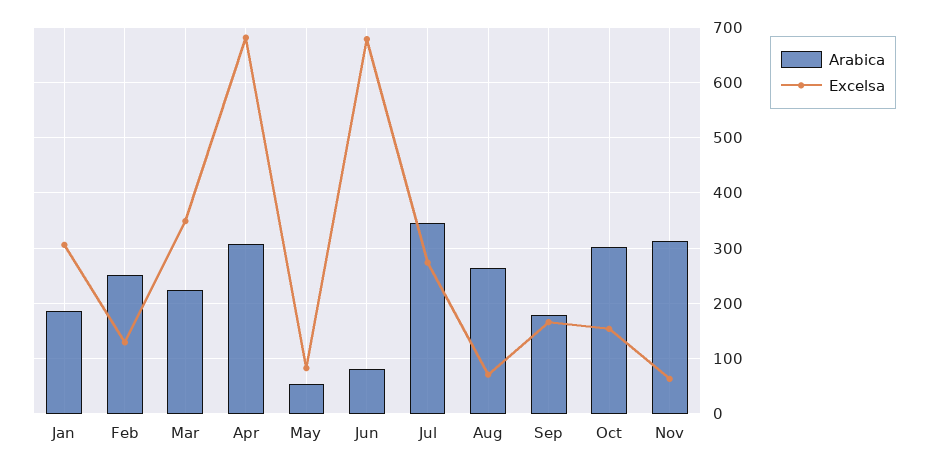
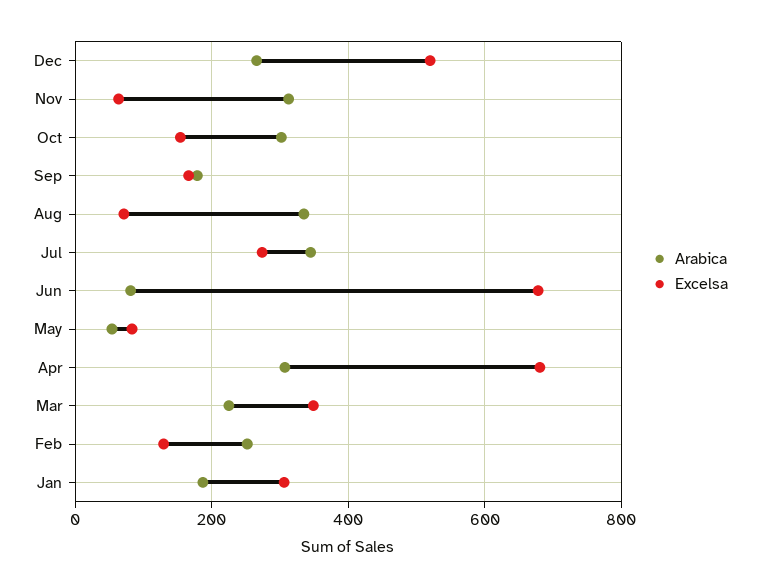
Arabica, Aug: 260 -> 340
Arabica, Dec: none -> 260
Excelsa, Dec: none -> 520

